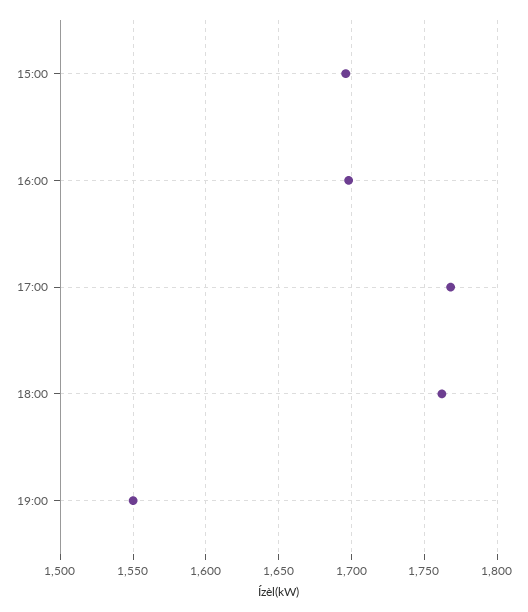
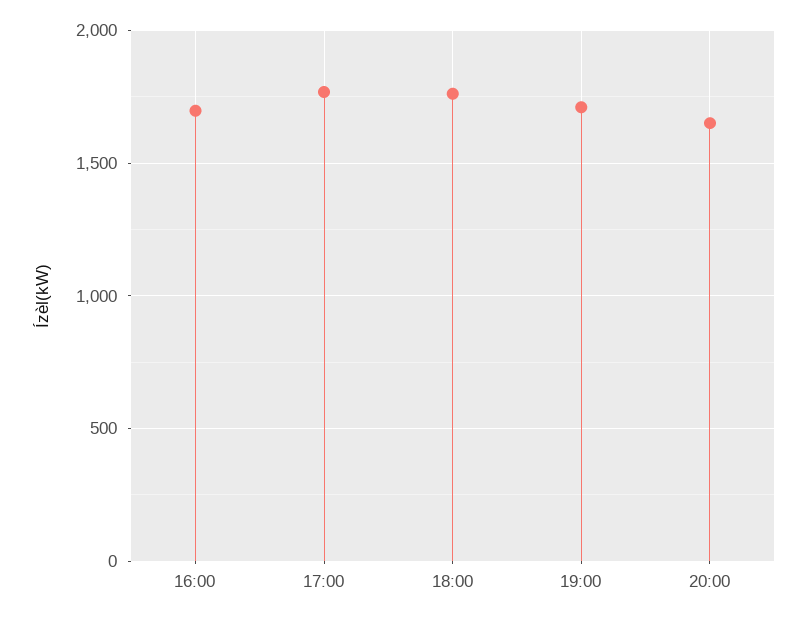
15:00: 1695 -> none
19:00: 1550 -> 1700
20:00: none -> 1650

